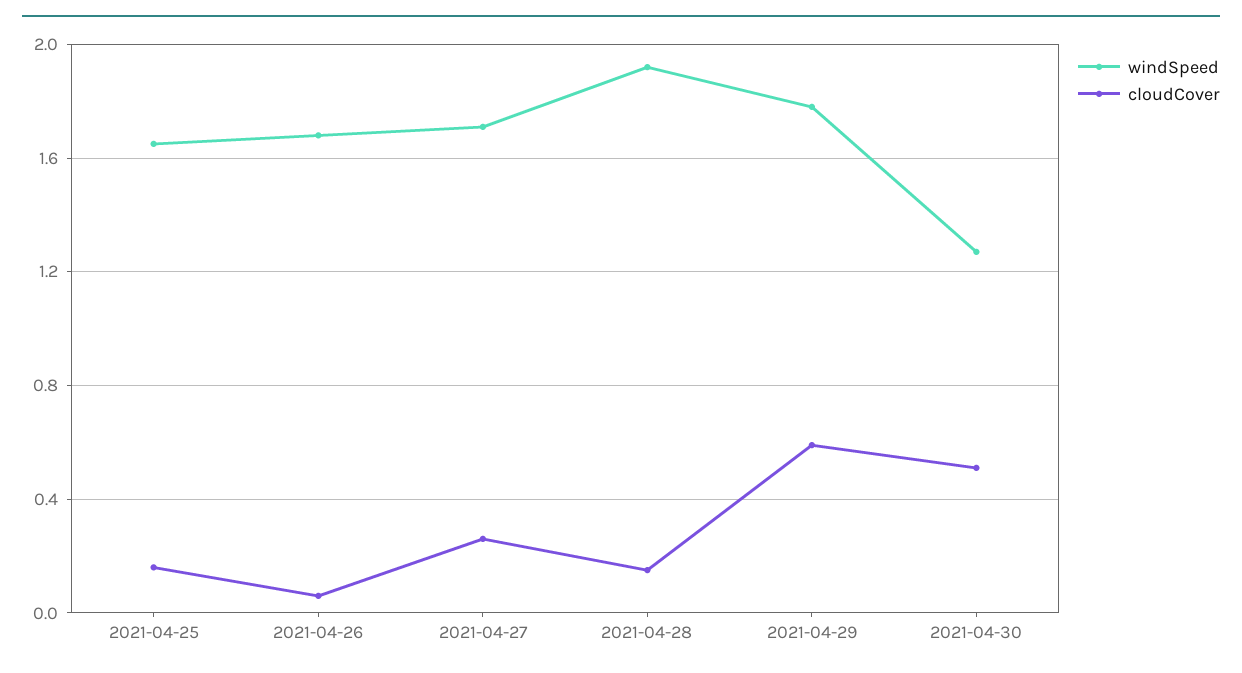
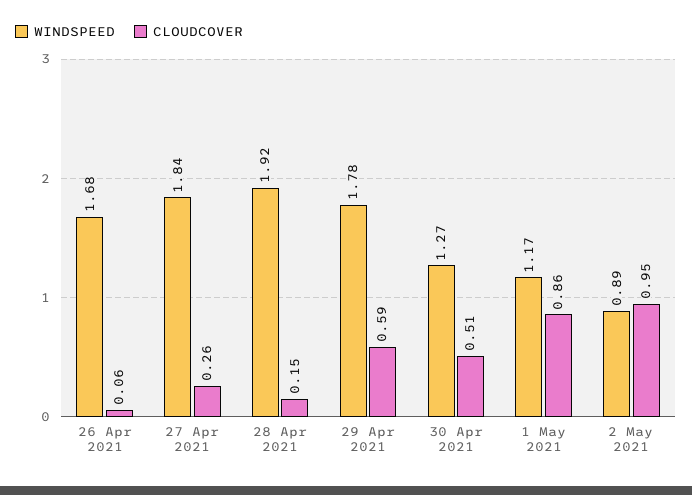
windSpeed, 2021-04-25: 1.65 -> none
cloudCover, 2021-04-25: 0.15 -> none
windSpeed, 2021-04-27: 1.7 -> 1.84
windSpeed, 1 May 2021: none -> 1.17
cloudCover, 1 May 2021: none -> 0.86
windSpeed, 2 May 2021: none -> 0.89
cloudCover, 2 May 2021: none -> 0.95

